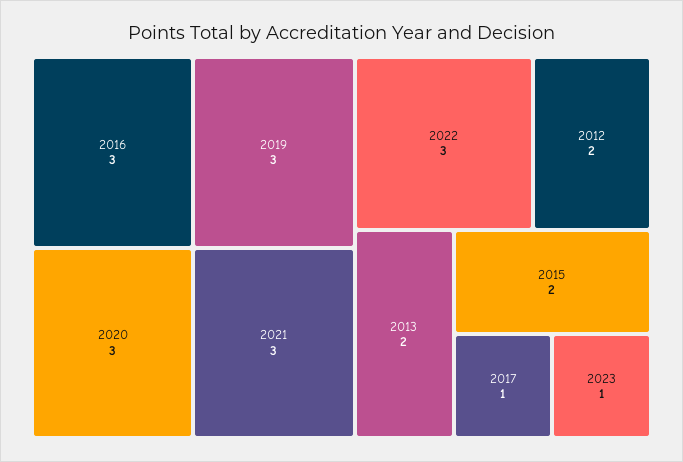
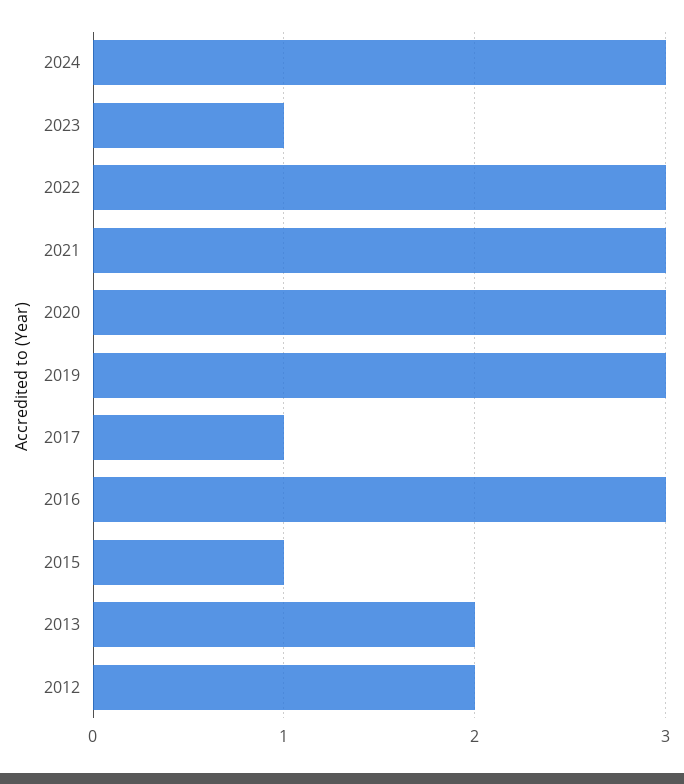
2015: 2 -> 1
2024: none -> 3

